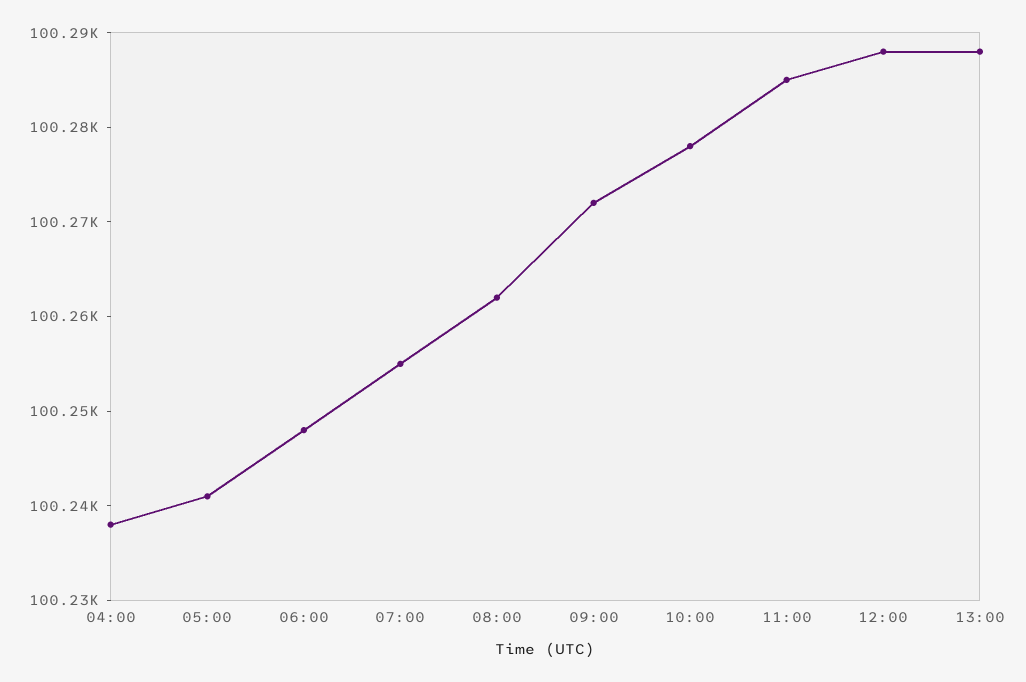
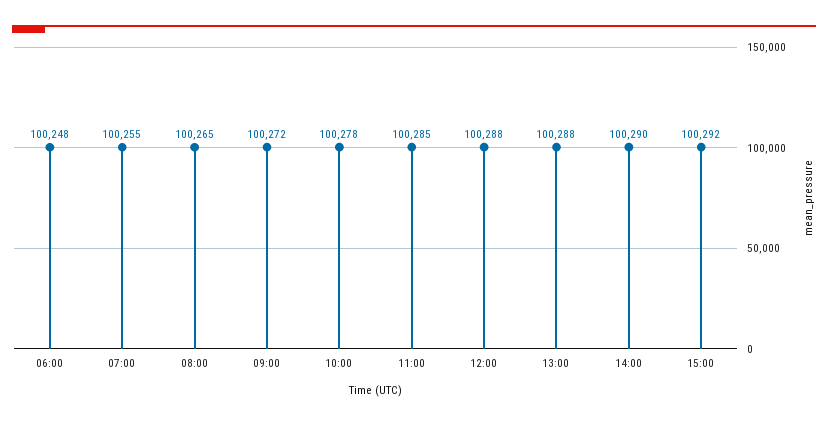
04:00: 100238 -> none
05:00: 100241 -> none
08:00: 100262 -> 100265
14:00: none -> 100290
15:00: none -> 100292

